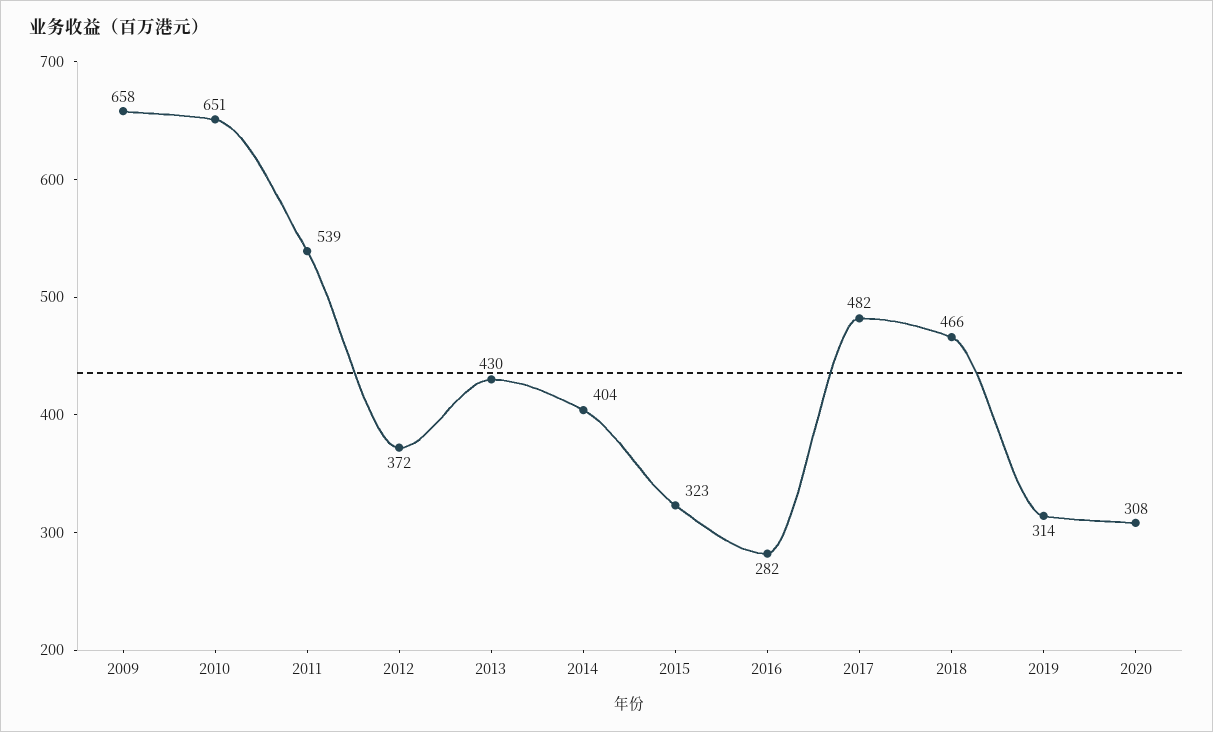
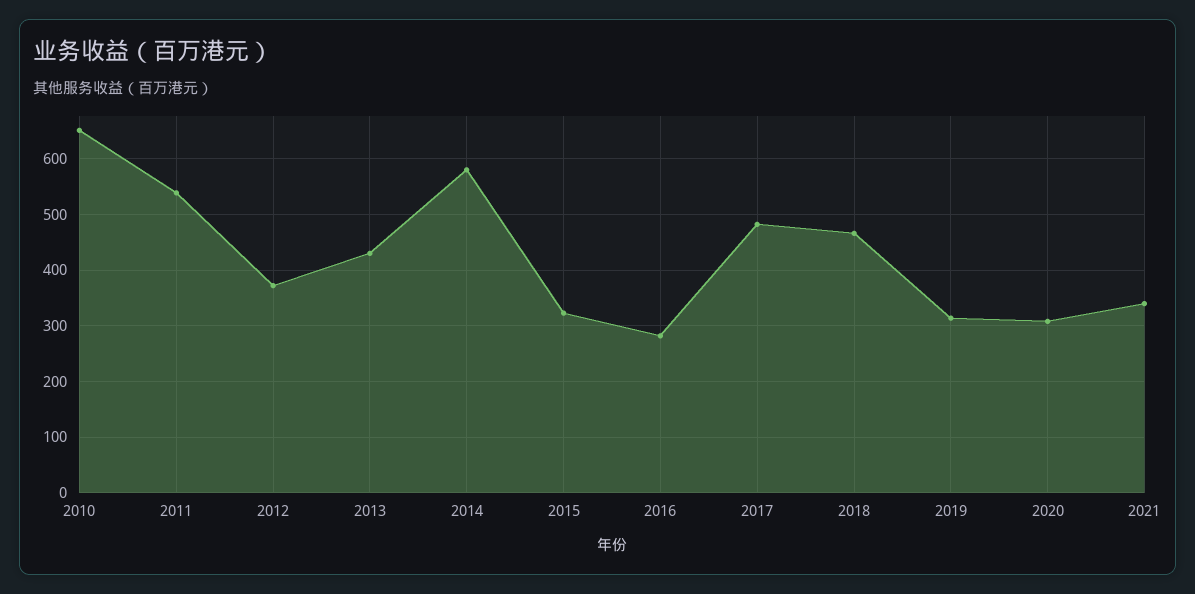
2009: 658 -> none
2014: 404 -> 580
2021: none -> 340

